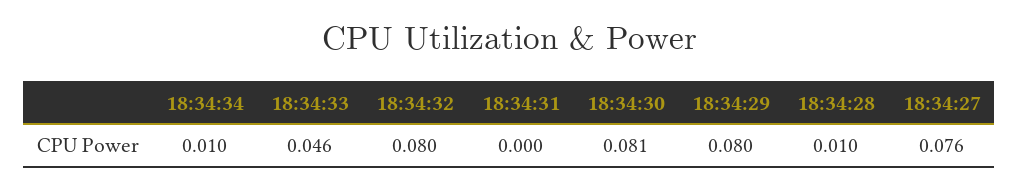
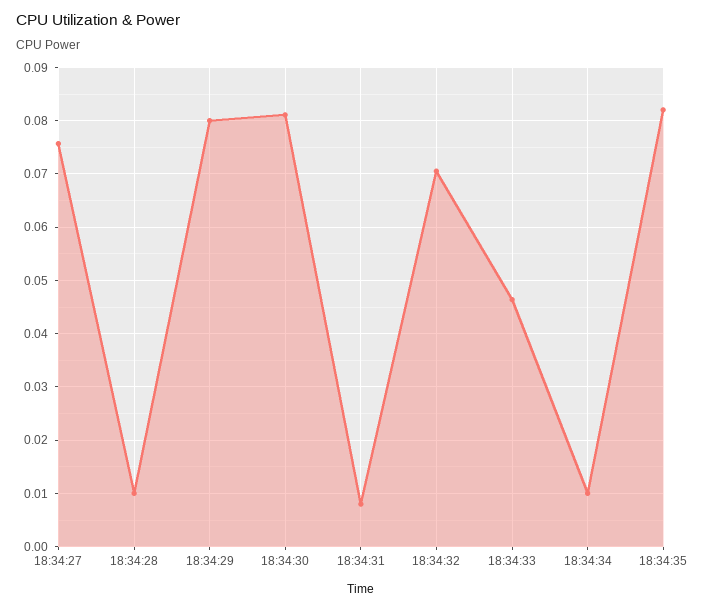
18:34:32: 0.08 -> 0.07
18:34:31: 0 -> 0.008
18:34:35: none -> 0.082

